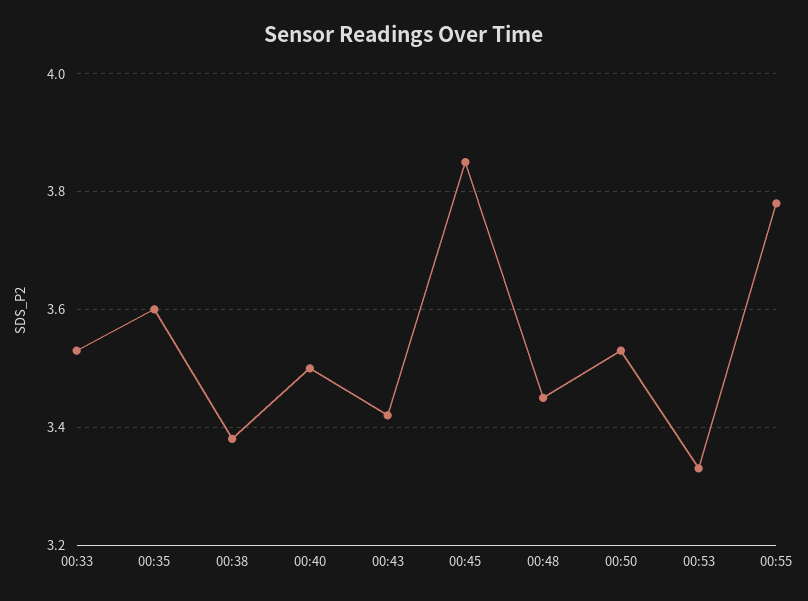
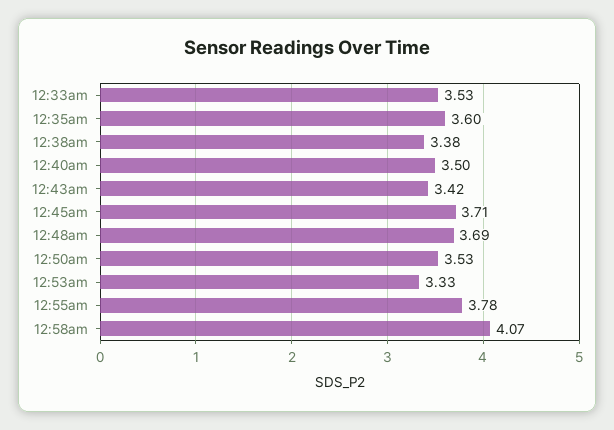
00:45: 3.85 -> 3.71
00:48: 3.45 -> 3.69
12:58am: none -> 4.07

